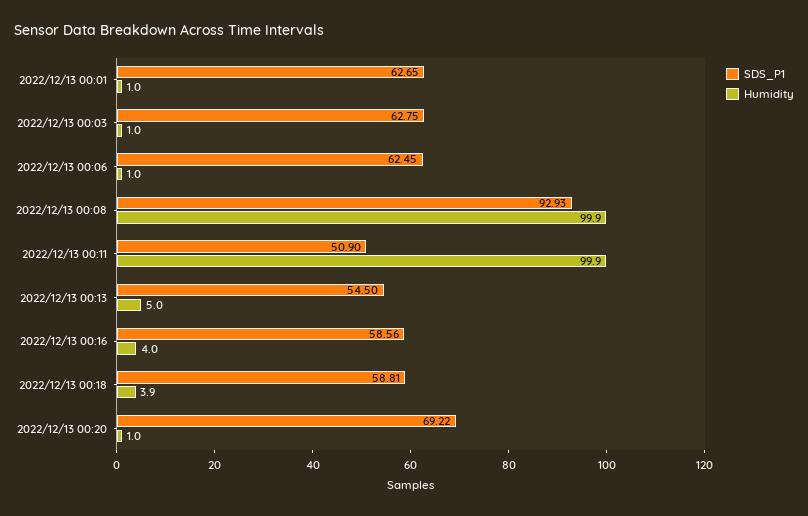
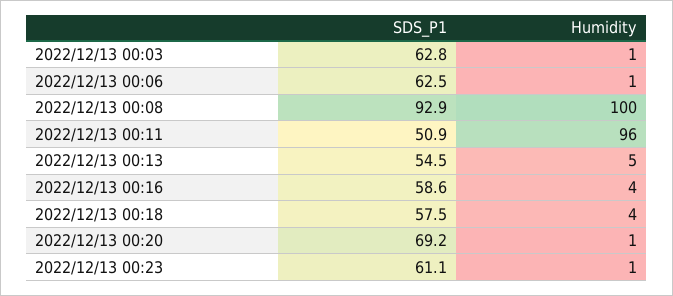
SDS_P1, 2022/12/13 00:01: 62.65 -> none
Humidity, 2022/12/13 00:01: 1 -> none
Humidity, 2022/12/13 00:11: 99.9 -> 96
SDS_P1, 2022/12/13 00:18: 58.81 -> 57.5
SDS_P1, 2022/12/13 00:23: none -> 61.1
Humidity, 2022/12/13 00:23: none -> 1

